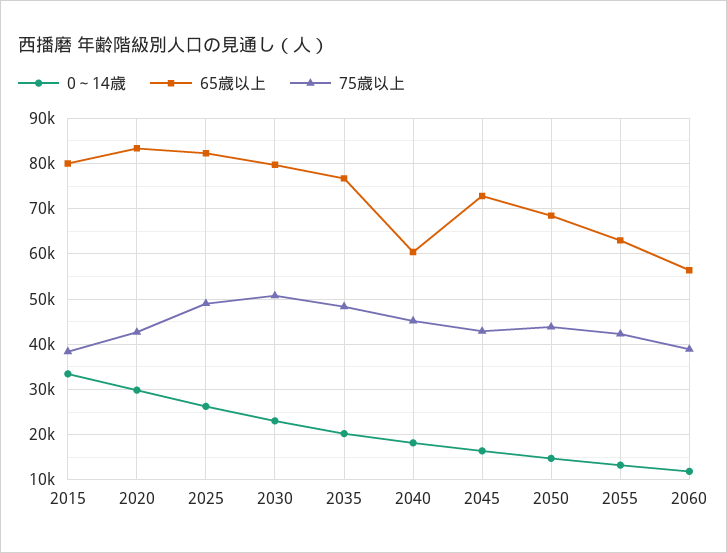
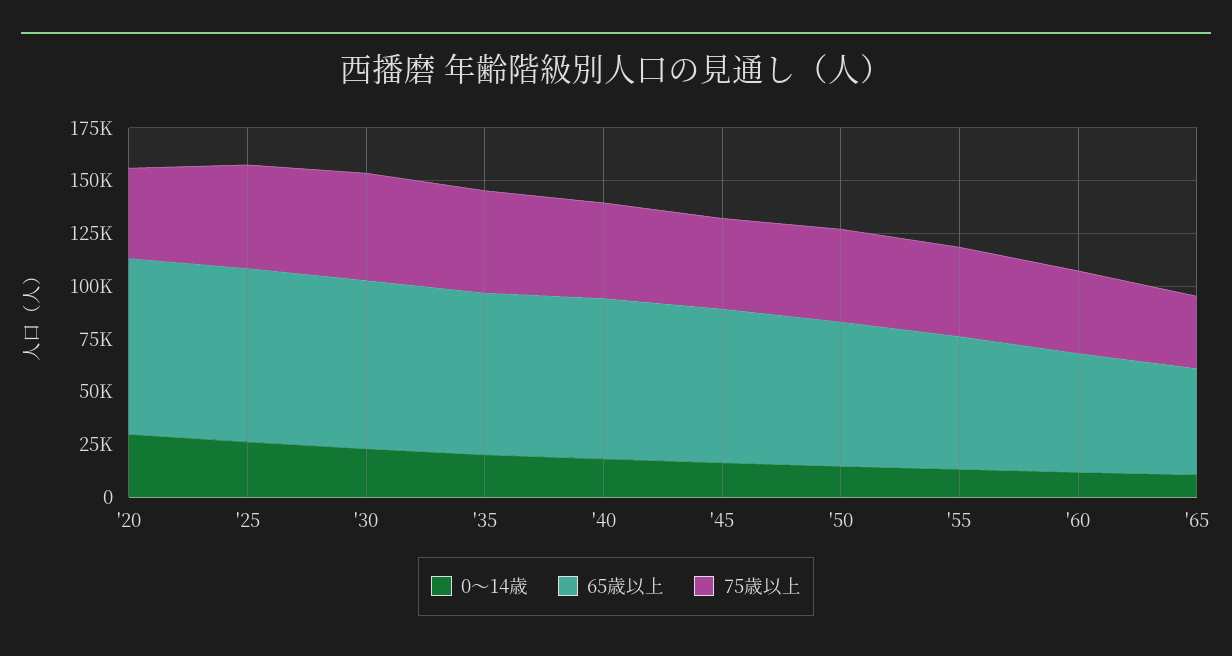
0～14歳, 2015: 34000 -> none
65歳以上, 2015: 80000 -> none
75歳以上, 2015: 38000 -> none
65歳以上, 2040: 60000 -> 75000
0～14歳, '65: none -> 10000
65歳以上, '65: none -> 50000
75歳以上, '65: none -> 35000

